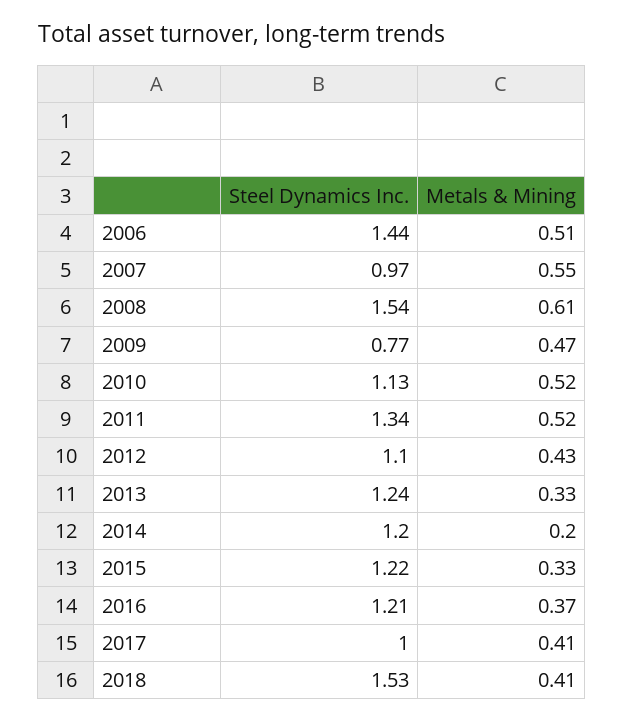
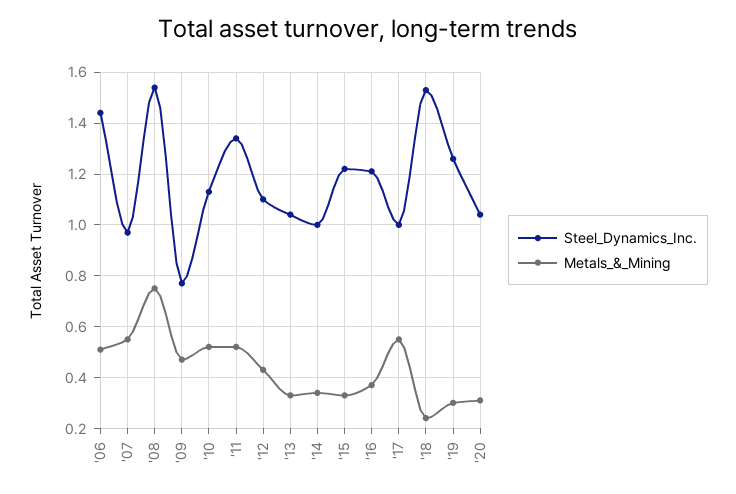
Metals & Mining, 2008: 0.61 -> 0.75
Steel Dynamics Inc., 2013: 1.24 -> 1.05
Steel Dynamics Inc., 2014: 1.2 -> 1
Metals & Mining, 2014: 0.2 -> 0.35
Metals & Mining, 2017: 0.41 -> 0.55
Metals & Mining, 2018: 0.41 -> 0.25
Steel Dynamics Inc., '19: none -> 1.25
Metals & Mining, '19: none -> 0.3
Steel Dynamics Inc., '20: none -> 1.05
Metals & Mining, '20: none -> 0.3

